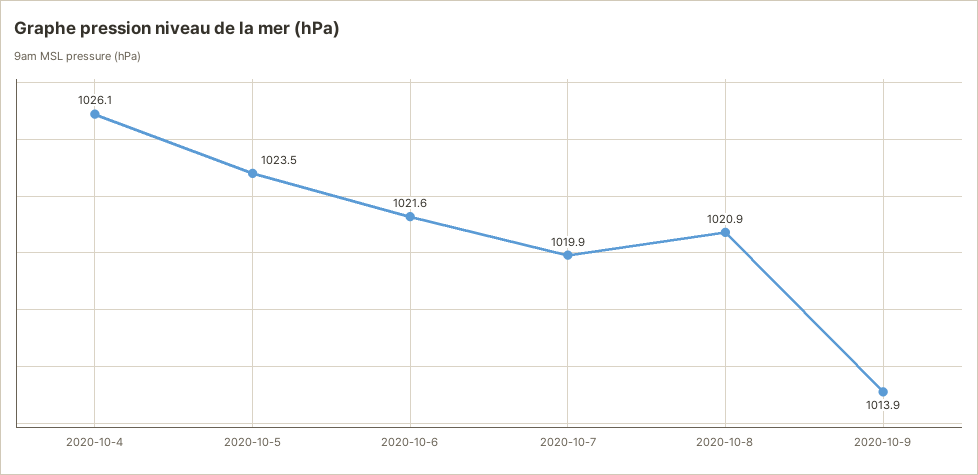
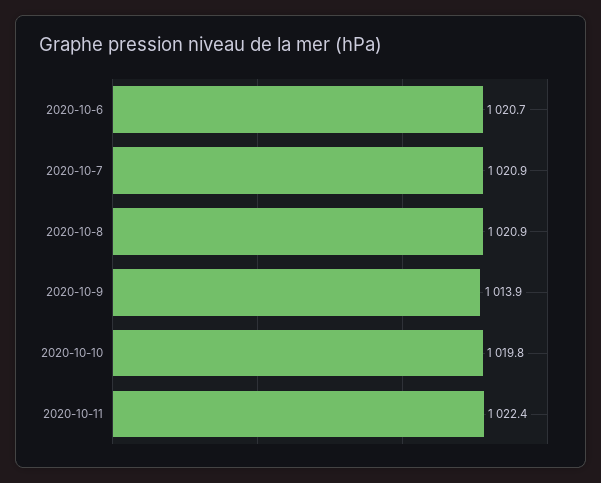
2020-10-4: 1026.1 -> none
2020-10-5: 1023.5 -> none
2020-10-6: 1021.6 -> 1020.7
2020-10-7: 1019.9 -> 1020.9
2020-10-10: none -> 1019.8
2020-10-11: none -> 1022.4

